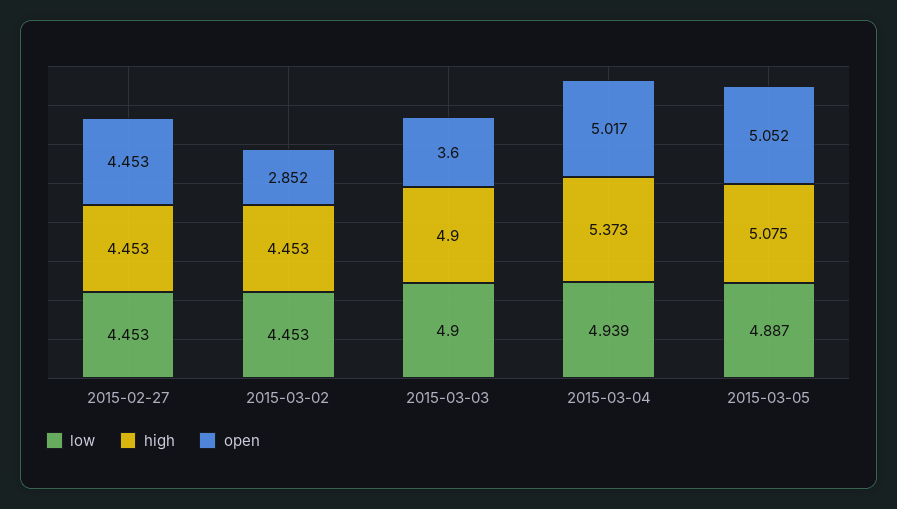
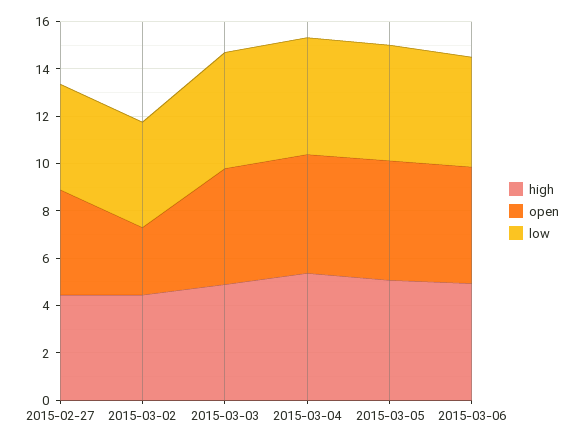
open, 2015-03-03: 3.6 -> 5
high, 2015-03-06: none -> 5
open, 2015-03-06: none -> 5
low, 2015-03-06: none -> 4.5

